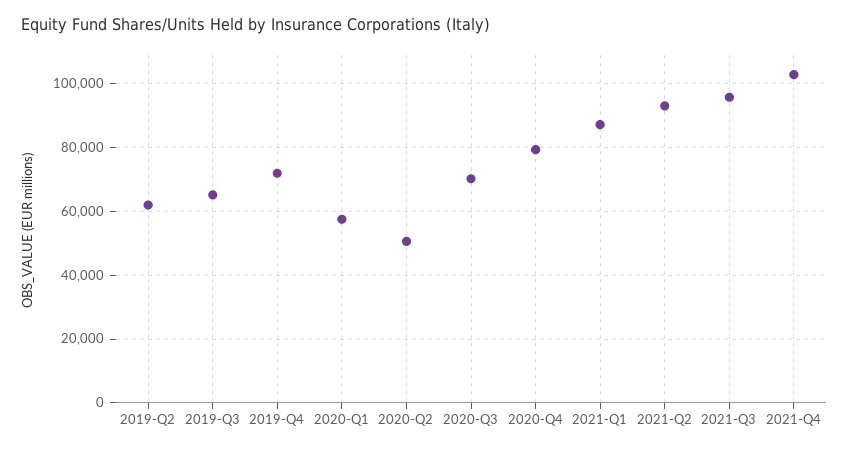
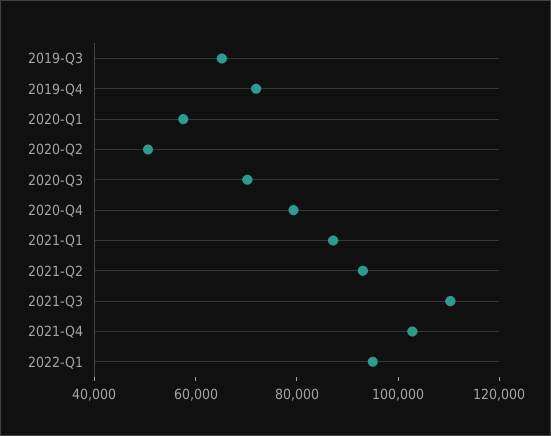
2019-Q2: 62000 -> none
2021-Q3: 96000 -> 110000
2022-Q1: none -> 95000

